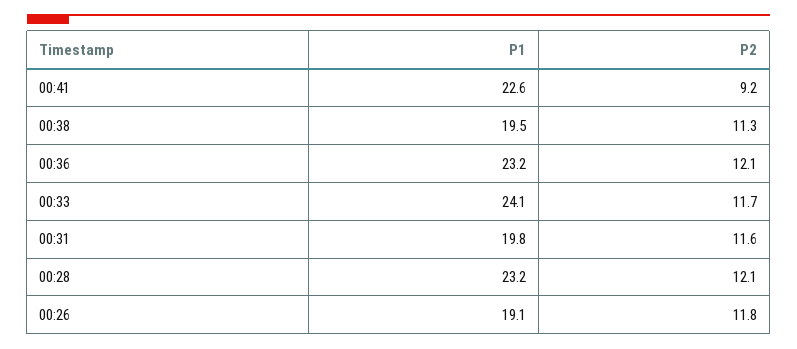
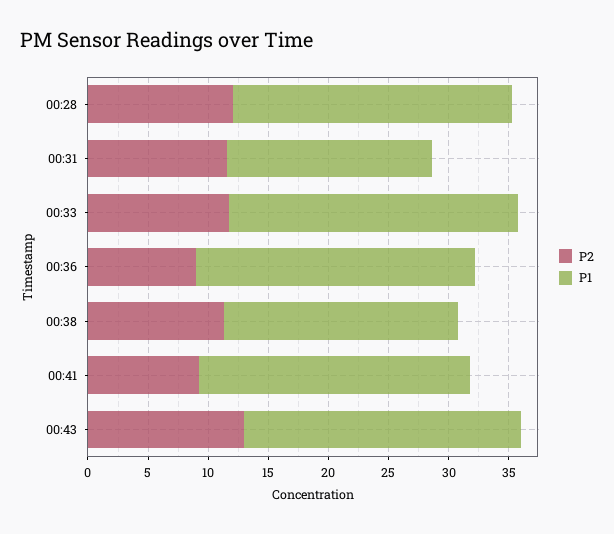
P2, 00:36: 12.1 -> 9
P1, 00:31: 19.8 -> 17
P1, 00:26: 19.1 -> none
P2, 00:26: 11.8 -> none
P2, 00:43: none -> 13
P1, 00:43: none -> 23

